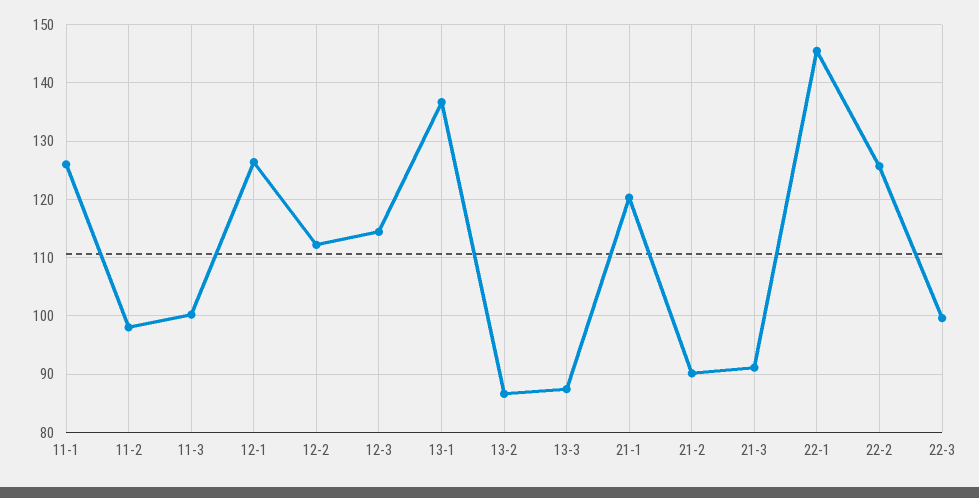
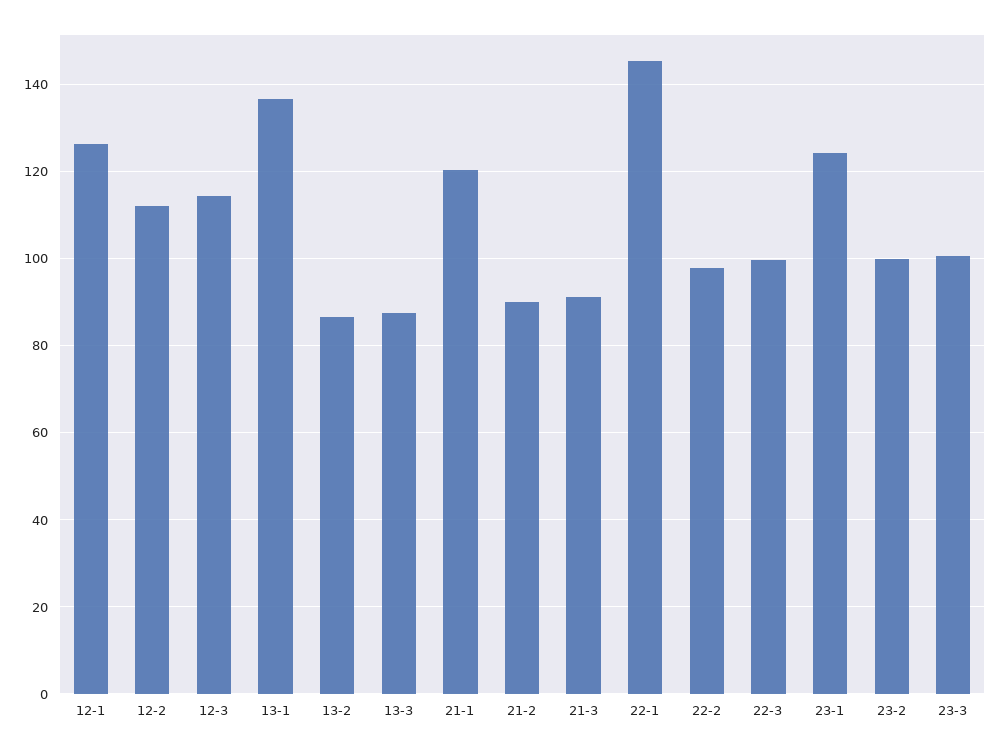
11-1: 126 -> none
11-2: 98 -> none
11-3: 100 -> none
22-2: 126 -> 98
23-1: none -> 124
23-2: none -> 100
23-3: none -> 100

